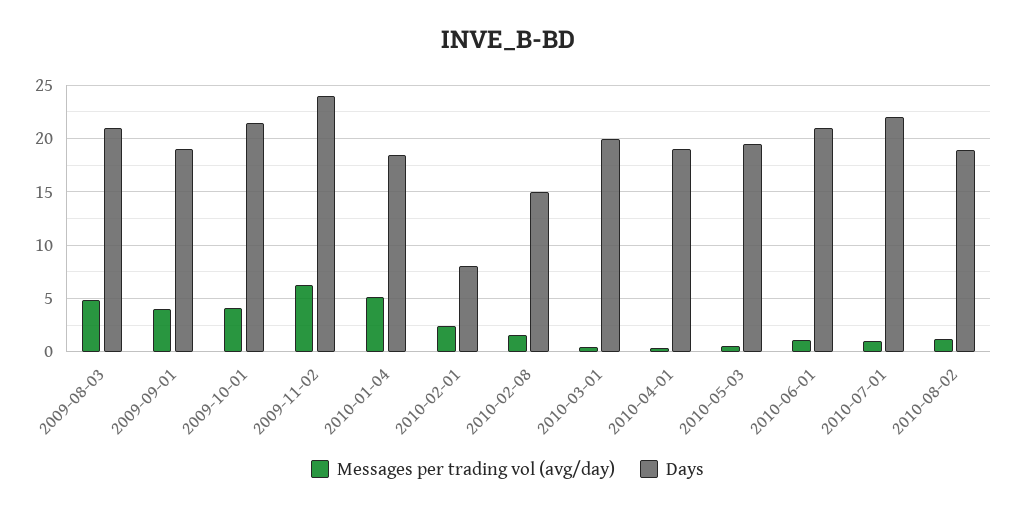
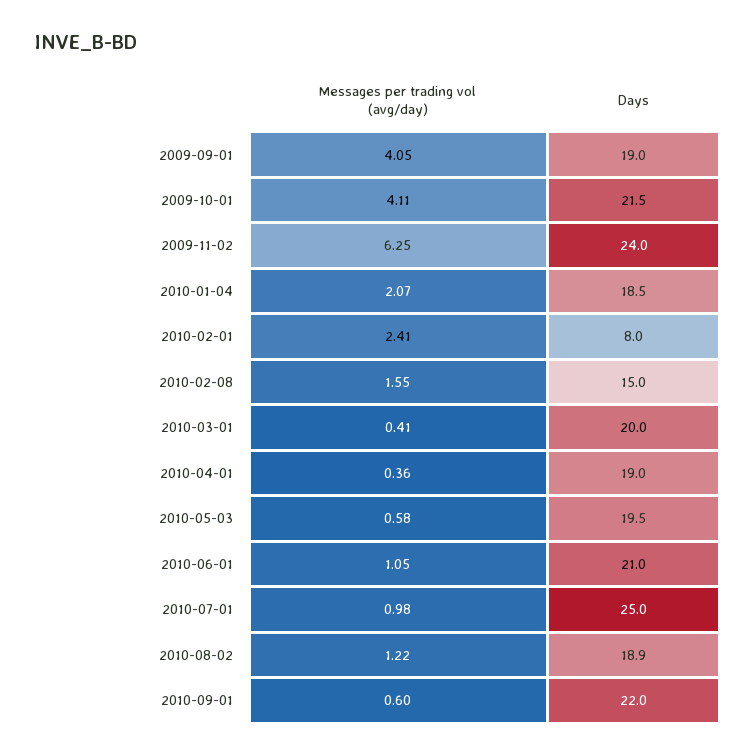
Messages per trading vol (avg/day), 2009-08-03: 5 -> none
Days, 2009-08-03: 21 -> none
Messages per trading vol (avg/day), 2010-01-04: 5 -> 2.07
Days, 2010-07-01: 22 -> 25
Messages per trading vol (avg/day), 2010-09-01: none -> 0.6
Days, 2010-09-01: none -> 22

